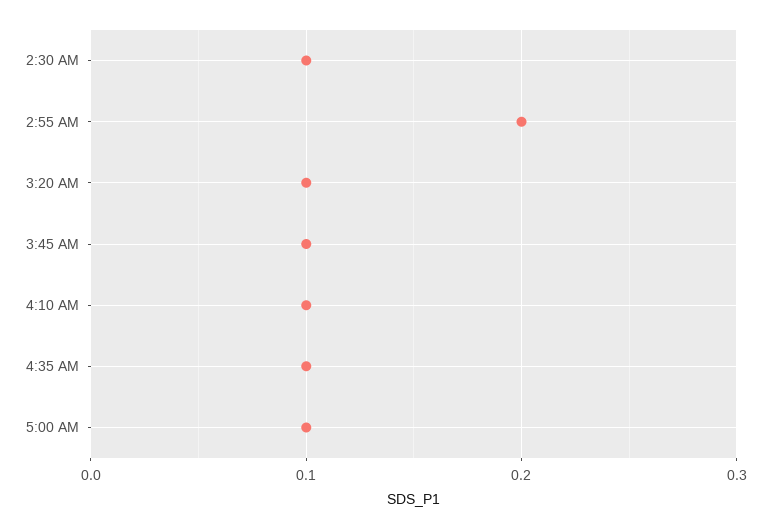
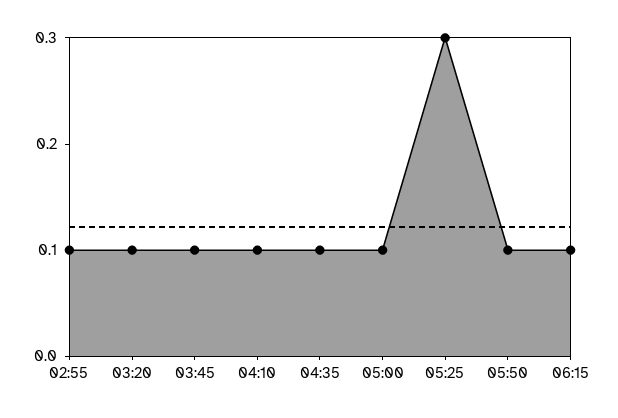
2:30 AM: 0.1 -> none
2:55 AM: 0.2 -> 0.1
05:25: none -> 0.3
05:50: none -> 0.1
06:15: none -> 0.1

